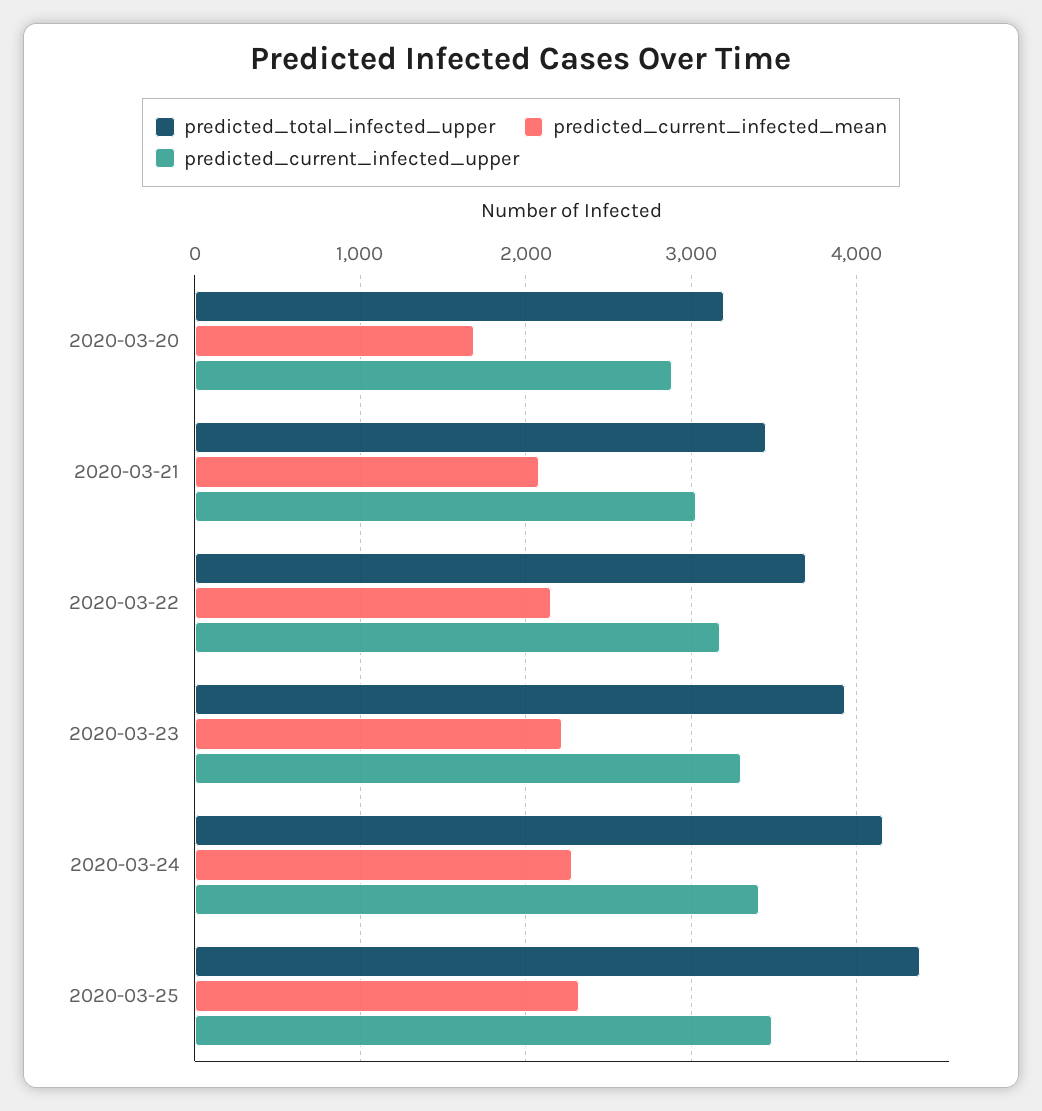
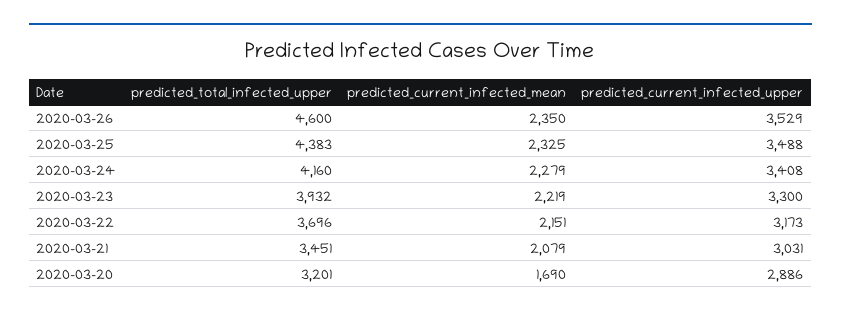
predicted_total_infected_upper, 2020-03-26: none -> 4600
predicted_current_infected_mean, 2020-03-26: none -> 2350
predicted_current_infected_upper, 2020-03-26: none -> 3529

